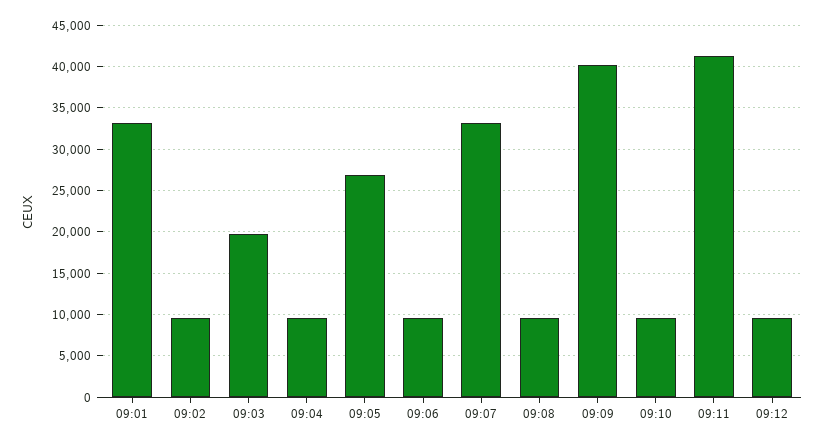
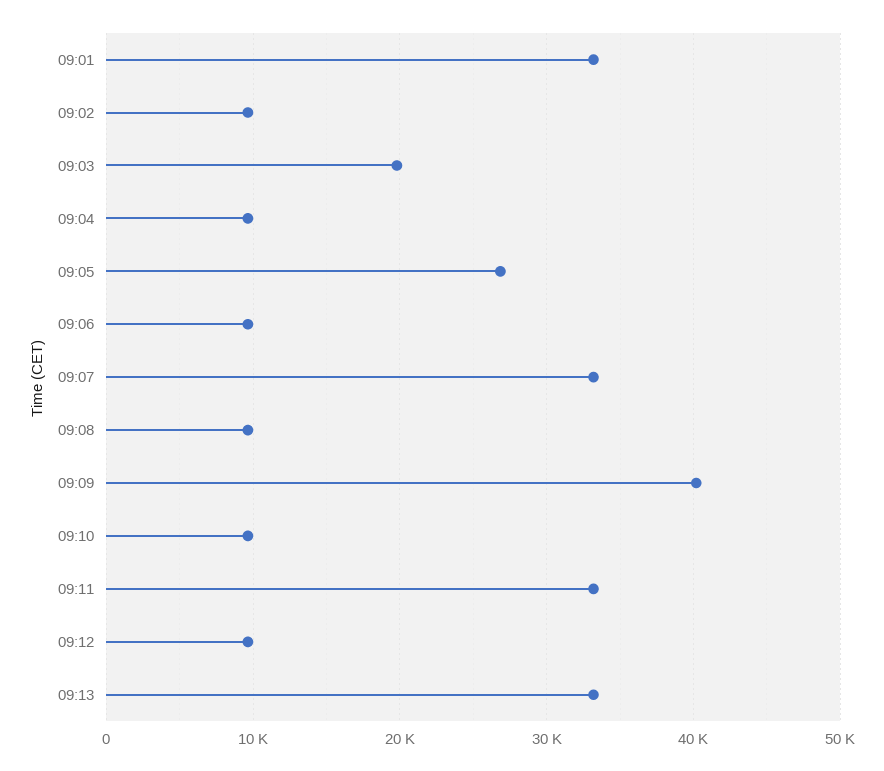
09:11: 41000 -> 33000
09:13: none -> 33000

